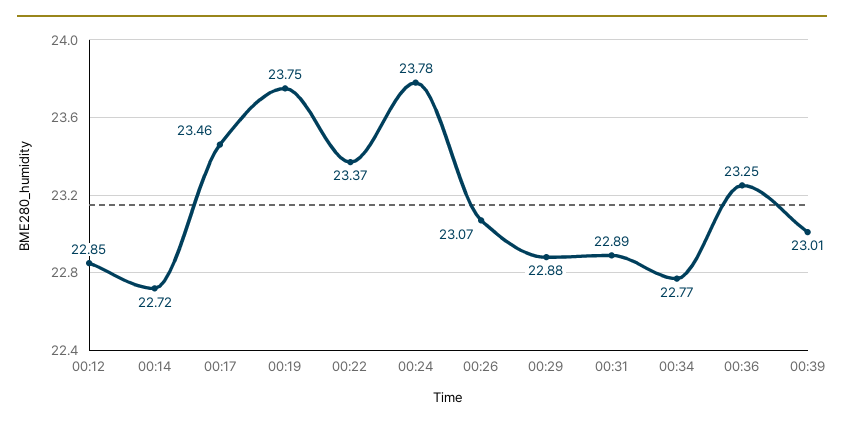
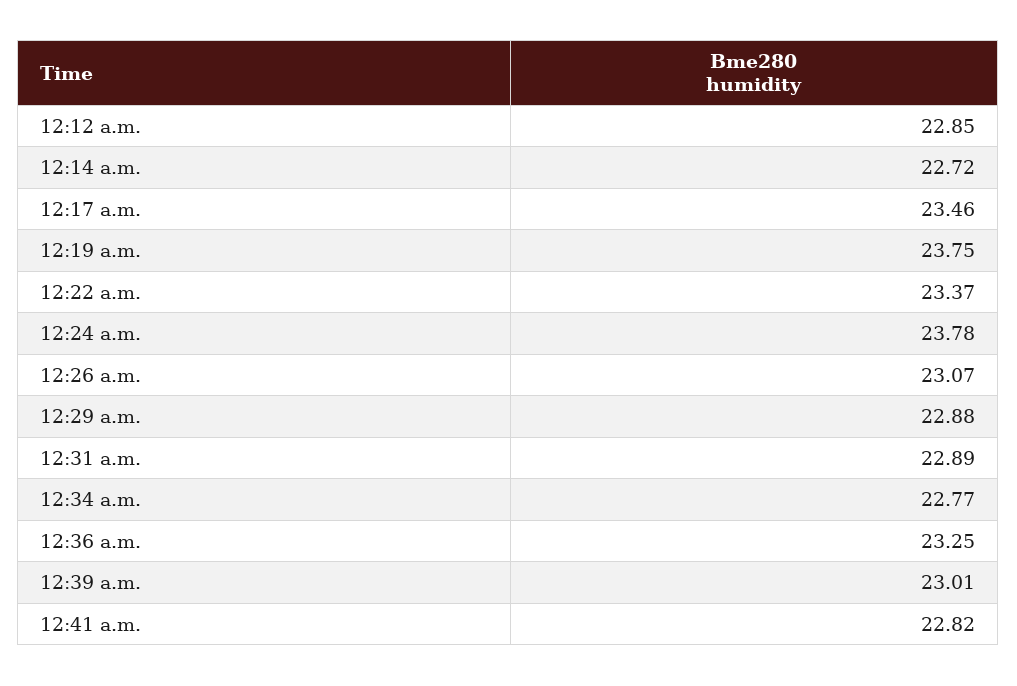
12:41 a.m.: none -> 22.82

